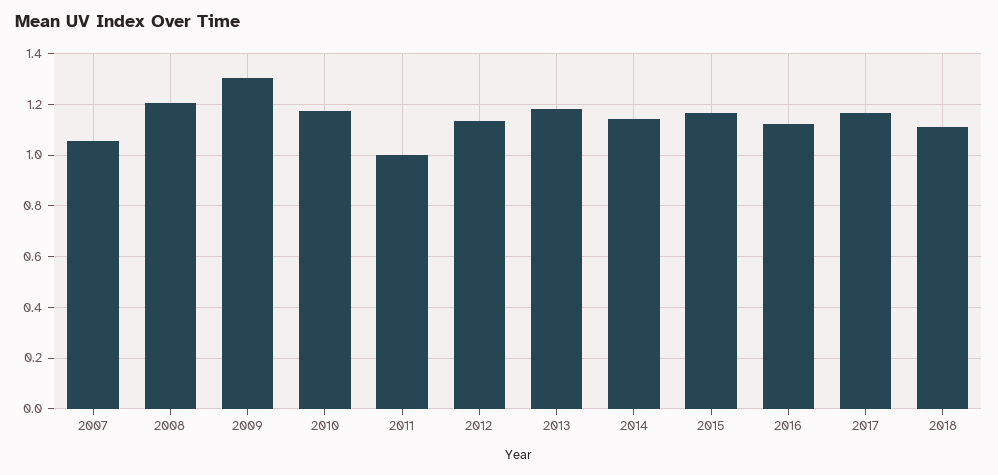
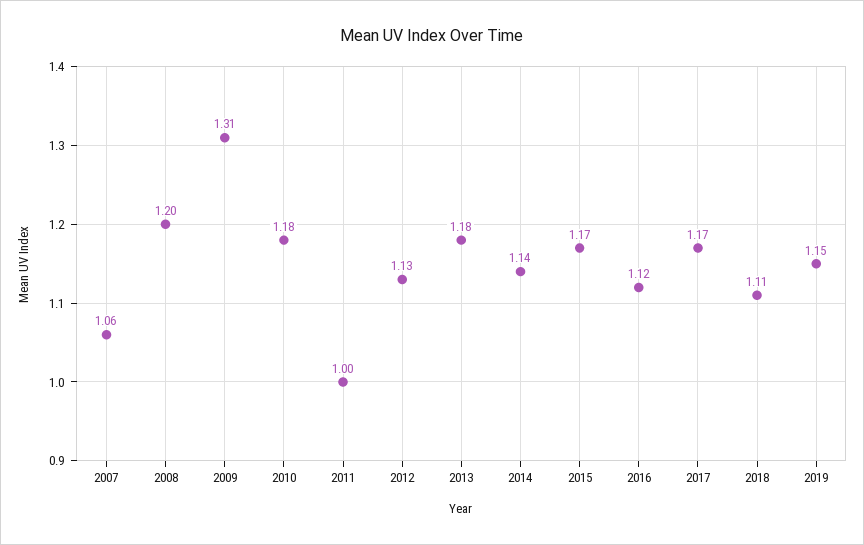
2019: none -> 1.15

